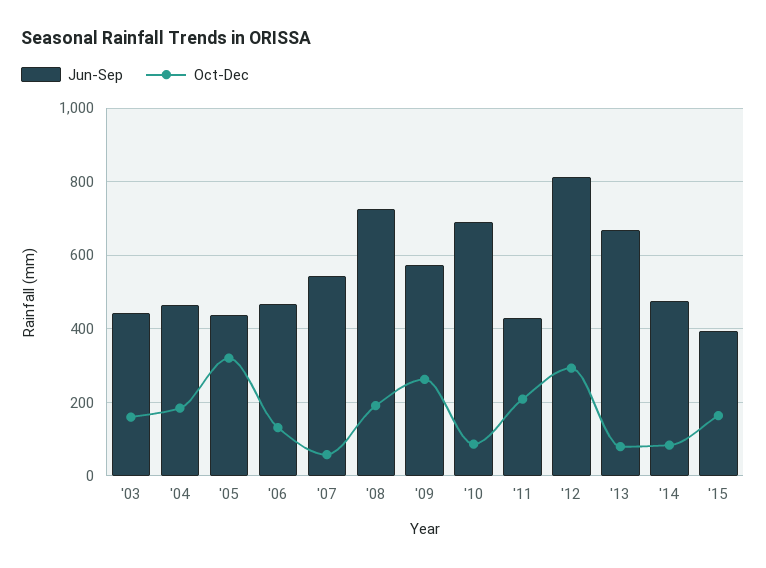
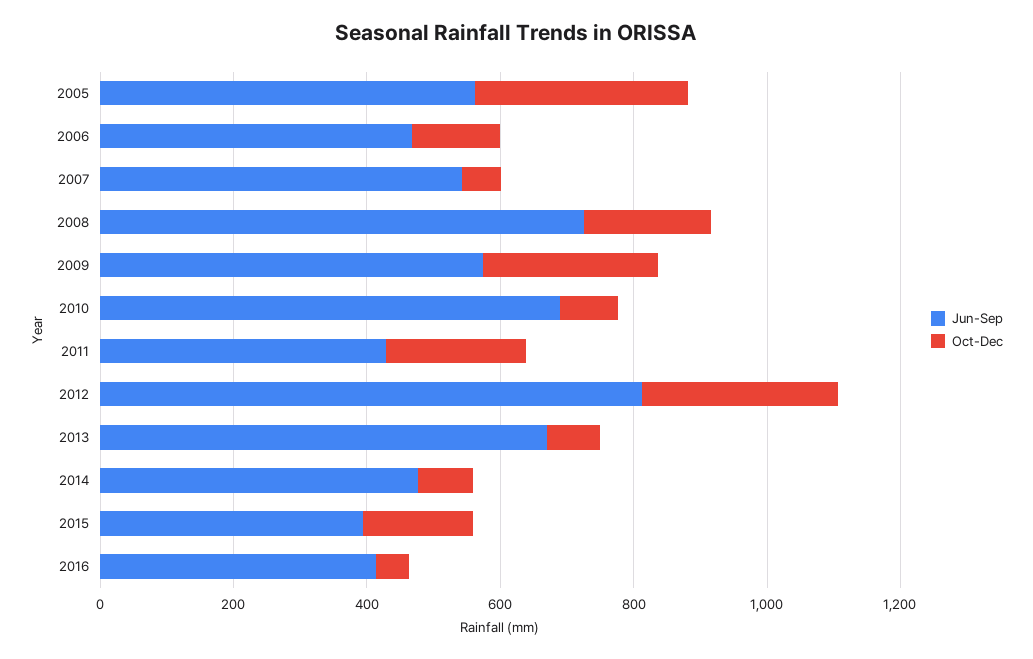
Jun-Sep, '03: 440 -> none
Oct-Dec, '03: 160 -> none
Jun-Sep, '04: 460 -> none
Oct-Dec, '04: 180 -> none
Jun-Sep, '05: 440 -> 550
Jun-Sep, 2016: none -> 400
Oct-Dec, 2016: none -> 50

